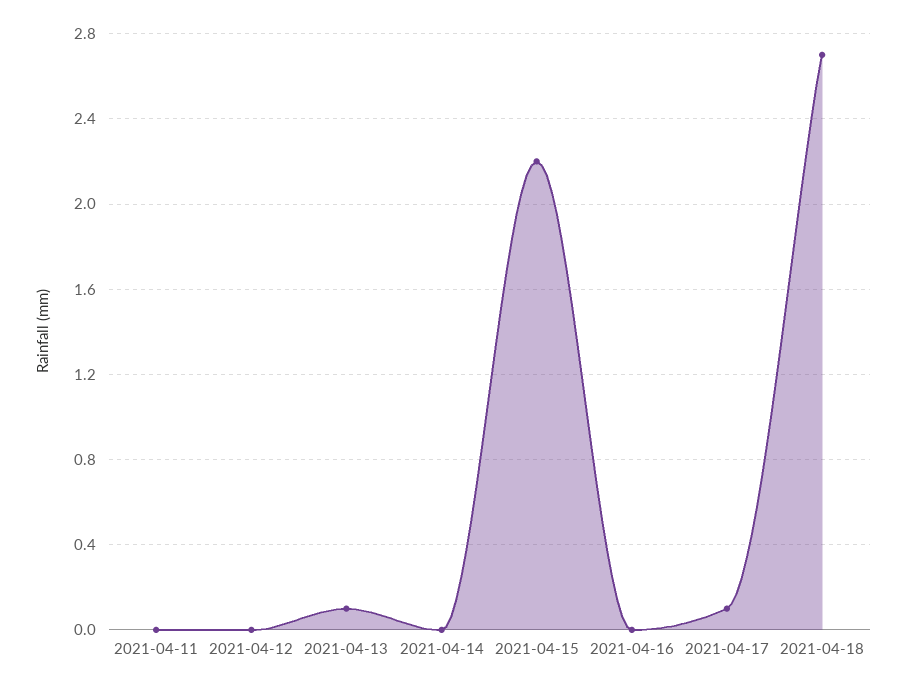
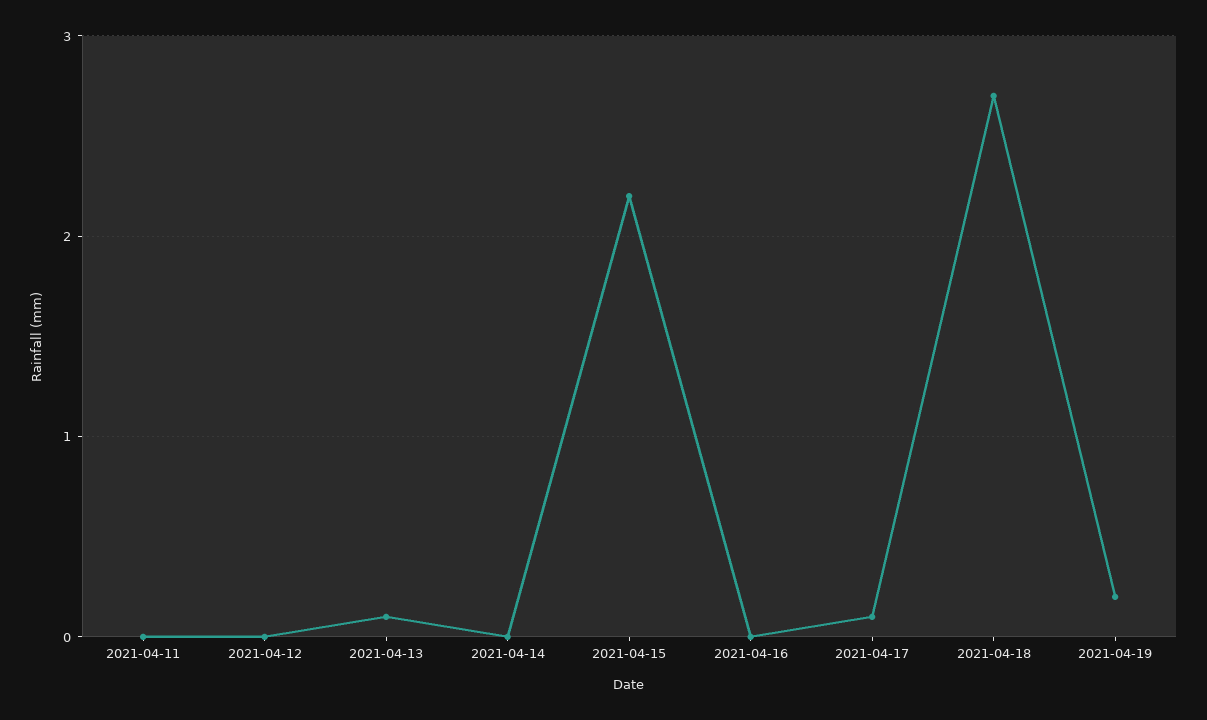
2021-04-19: none -> 0.2

